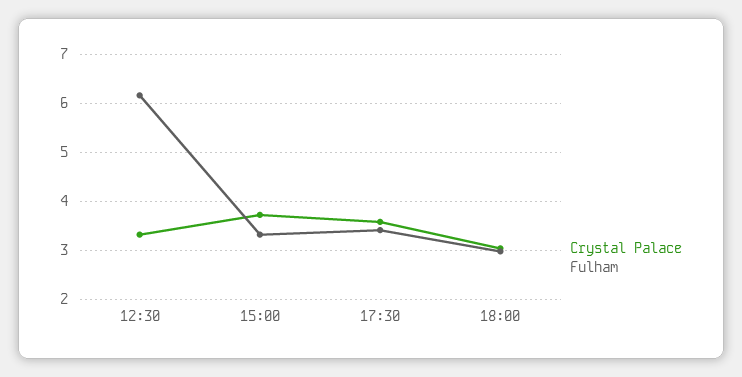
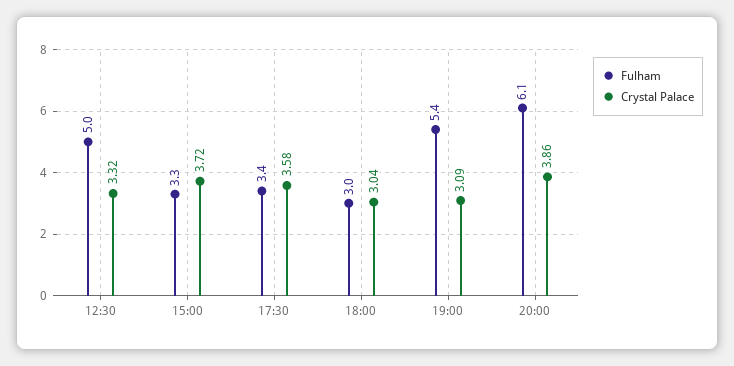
Fulham, 12:30: 6.2 -> 5
Fulham, 19:00: none -> 5.4
Crystal Palace, 19:00: none -> 3.09
Fulham, 20:00: none -> 6.1
Crystal Palace, 20:00: none -> 3.86

